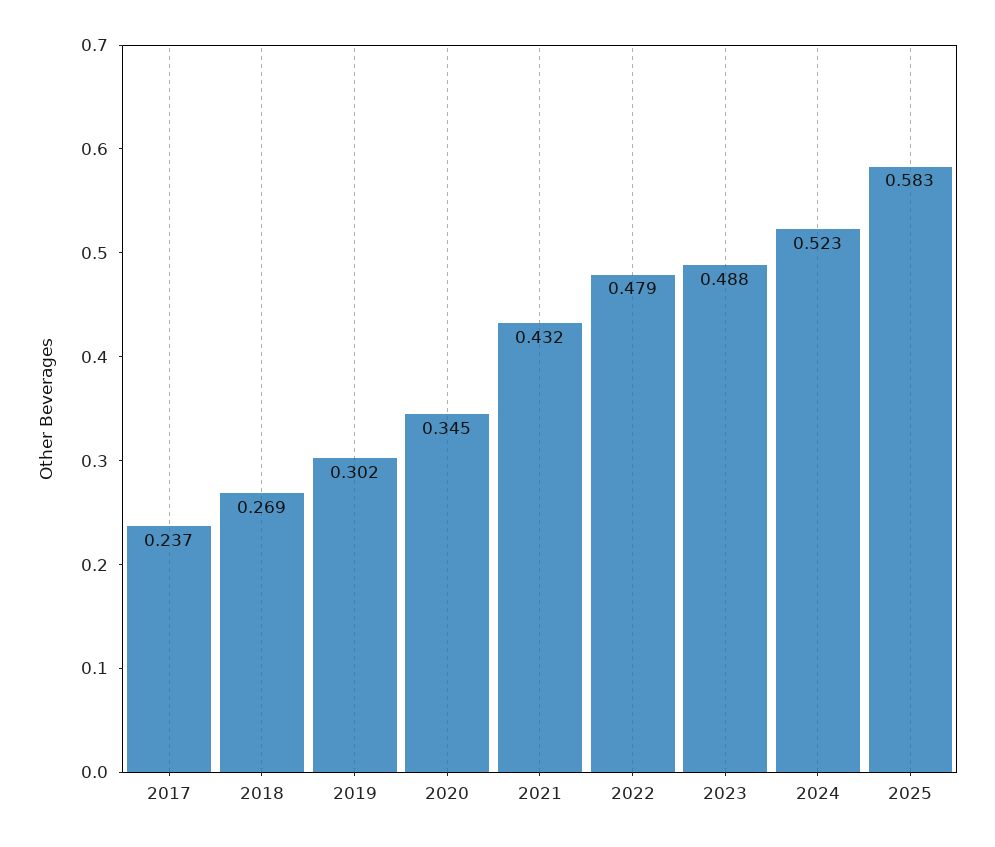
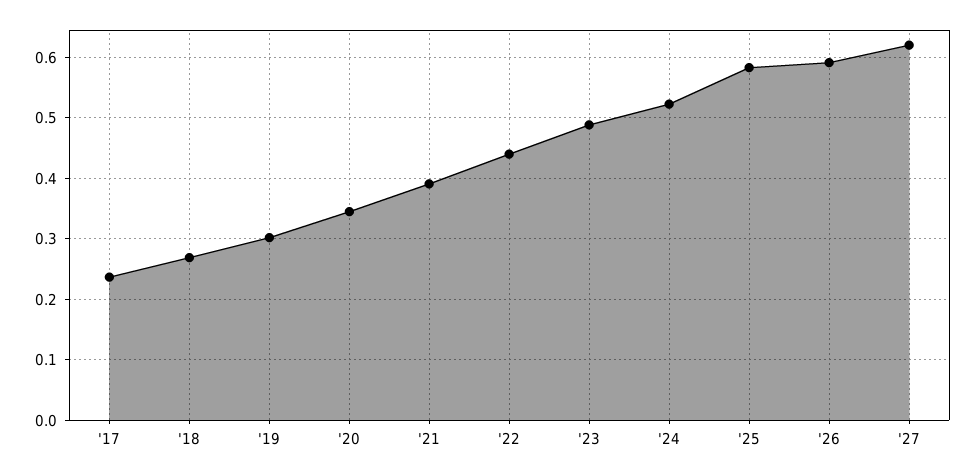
2021: 0.432 -> 0.39
2022: 0.479 -> 0.44
'26: none -> 0.59
'27: none -> 0.62

